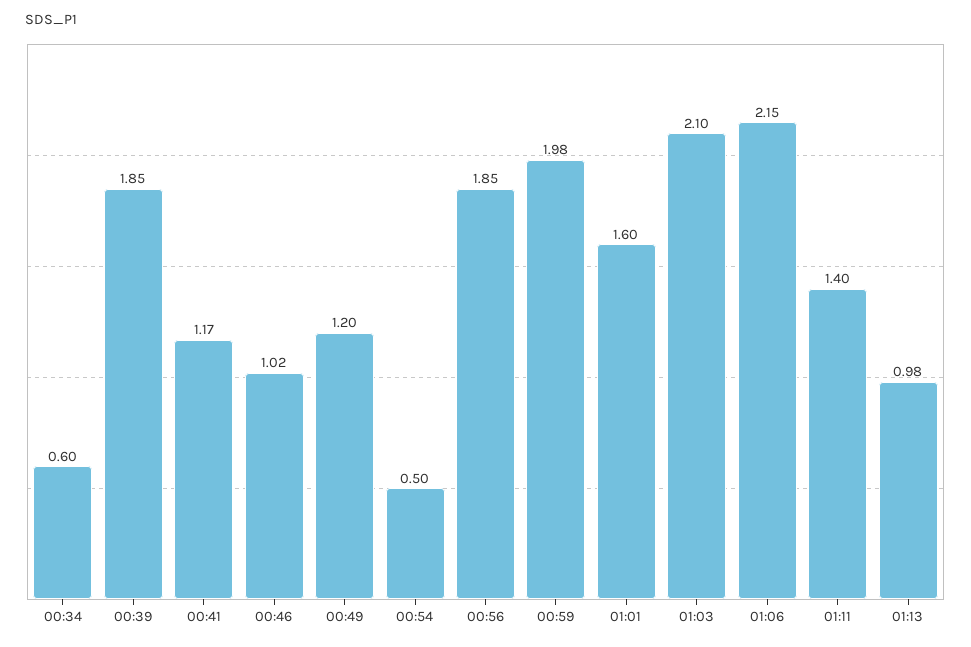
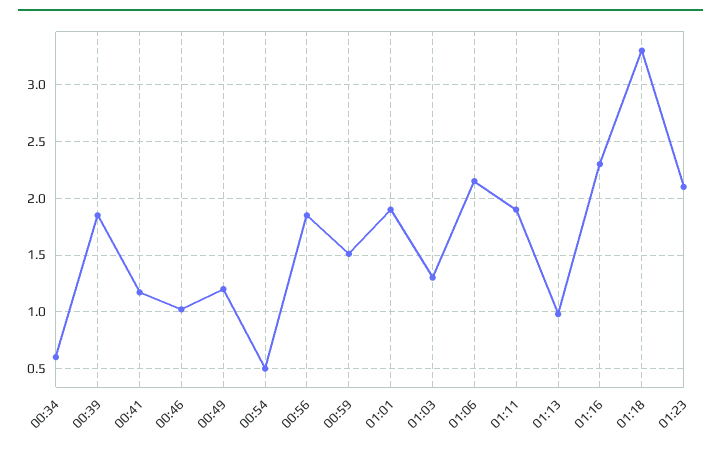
00:59: 1.98 -> 1.5
01:01: 1.6 -> 1.9
01:03: 2.1 -> 1.3
01:11: 1.4 -> 1.9
01:16: none -> 2.3
01:18: none -> 3.3
01:23: none -> 2.1

